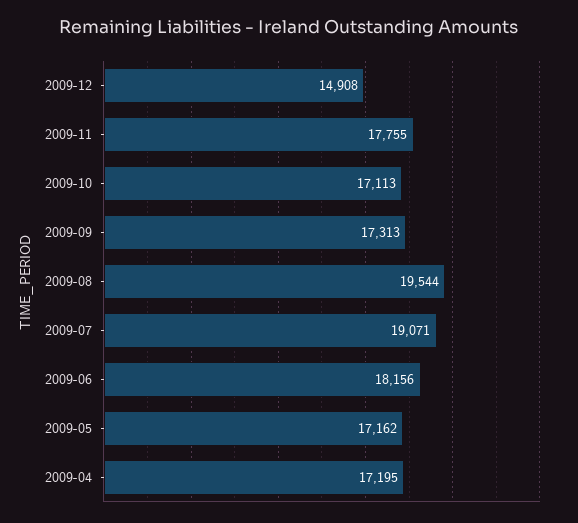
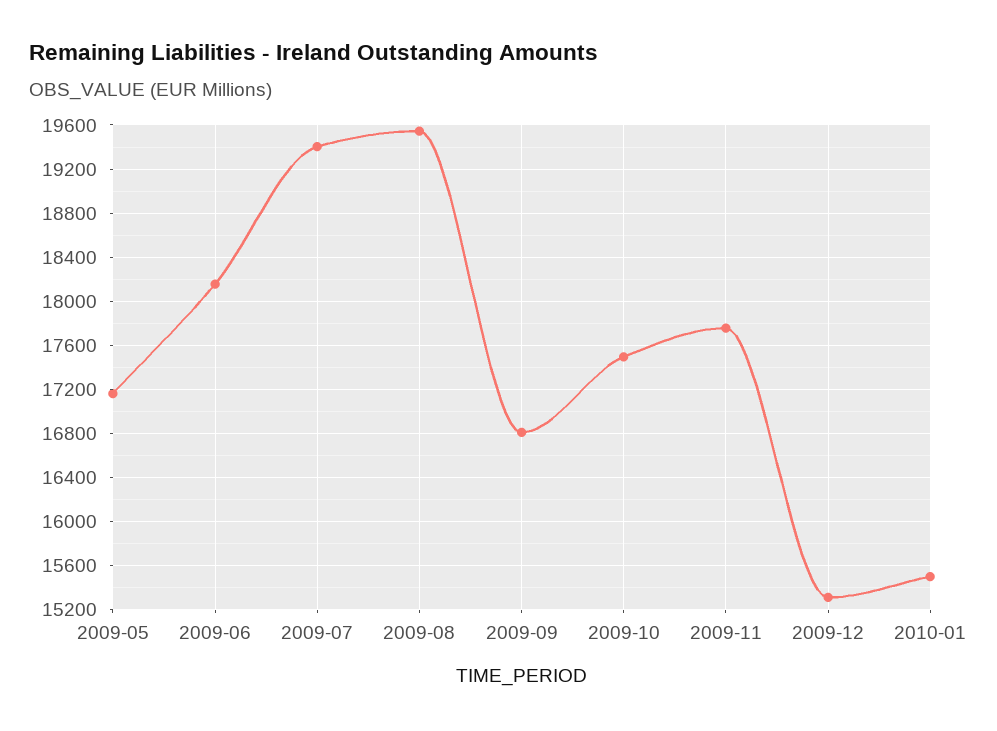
2009-12: 14908 -> 15300
2009-10: 17113 -> 17500
2009-09: 17313 -> 16800
2009-07: 19071 -> 19400
2009-04: 17195 -> none
2010-01: none -> 15500

